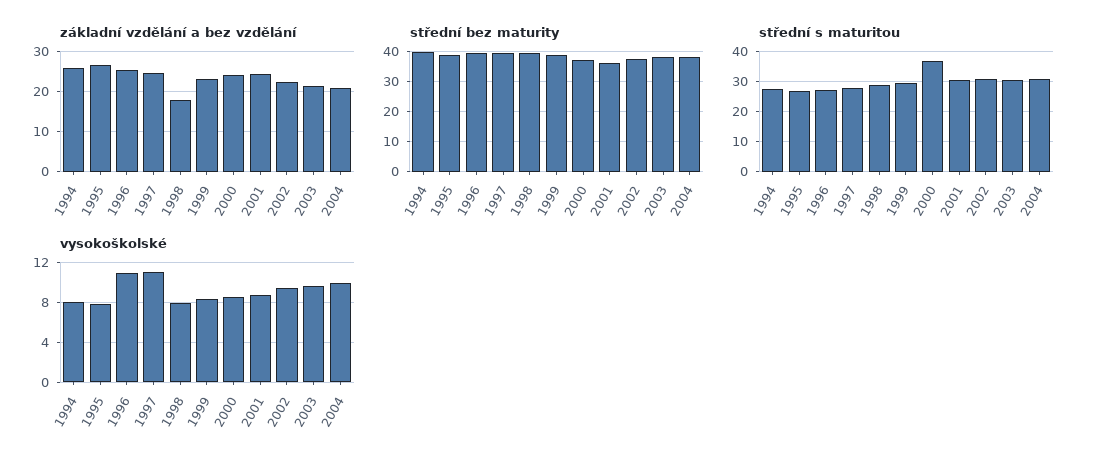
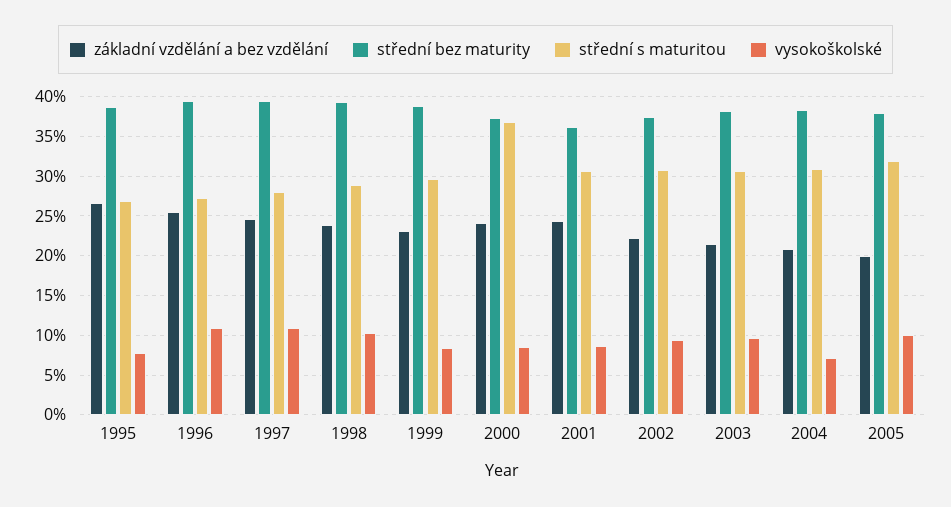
základní vzdělání a bez vzdělání, 1994: 26 -> none
základní vzdělání a bez vzdělání, 1998: 18 -> 24
střední bez maturity, 1994: 40 -> none
střední s maturitou, 1994: 27.5 -> none
vysokoškolské, 1994: 8 -> none
vysokoškolské, 1998: 8 -> 10
vysokoškolské, 2004: 10 -> 7
základní vzdělání a bez vzdělání, 2005: none -> 20
střední bez maturity, 2005: none -> 38
střední s maturitou, 2005: none -> 32
vysokoškolské, 2005: none -> 10

